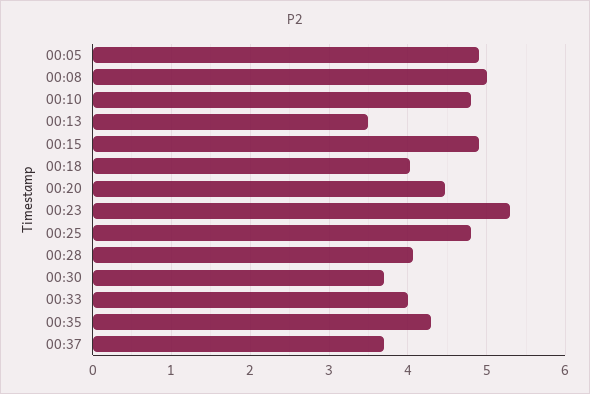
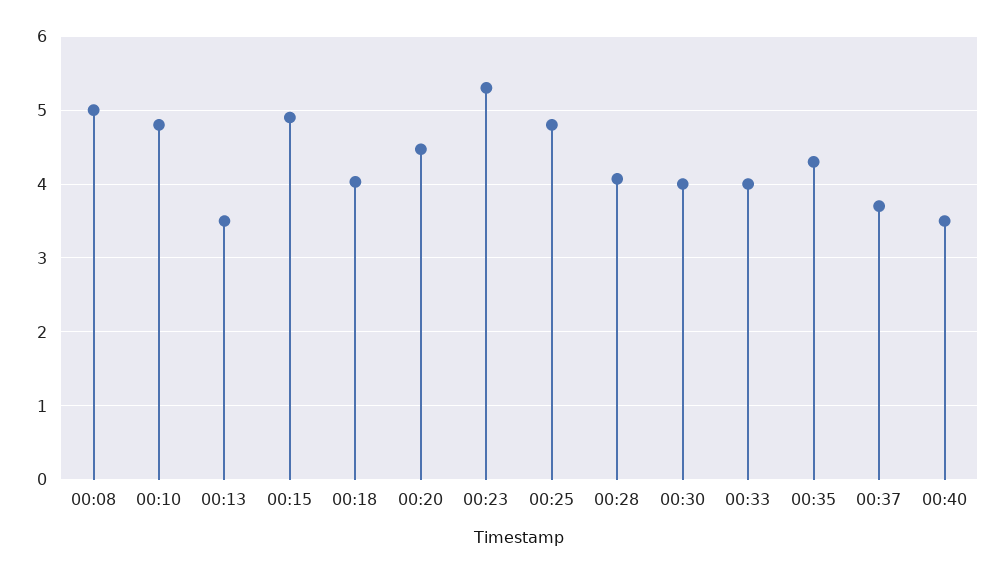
00:05: 4.9 -> none
00:30: 3.7 -> 4
00:40: none -> 3.5

